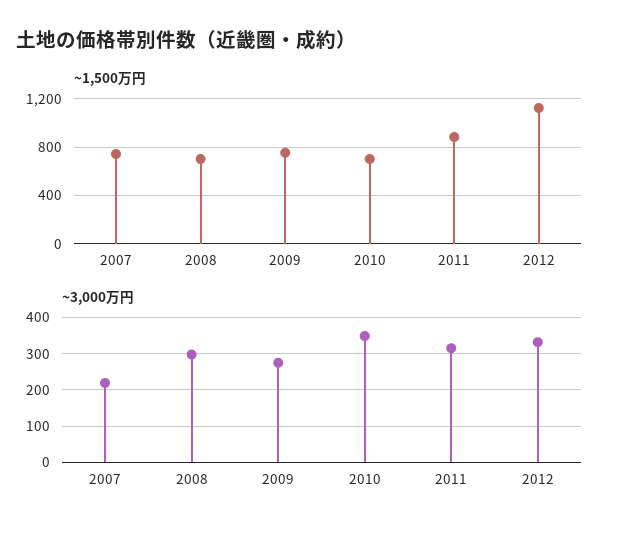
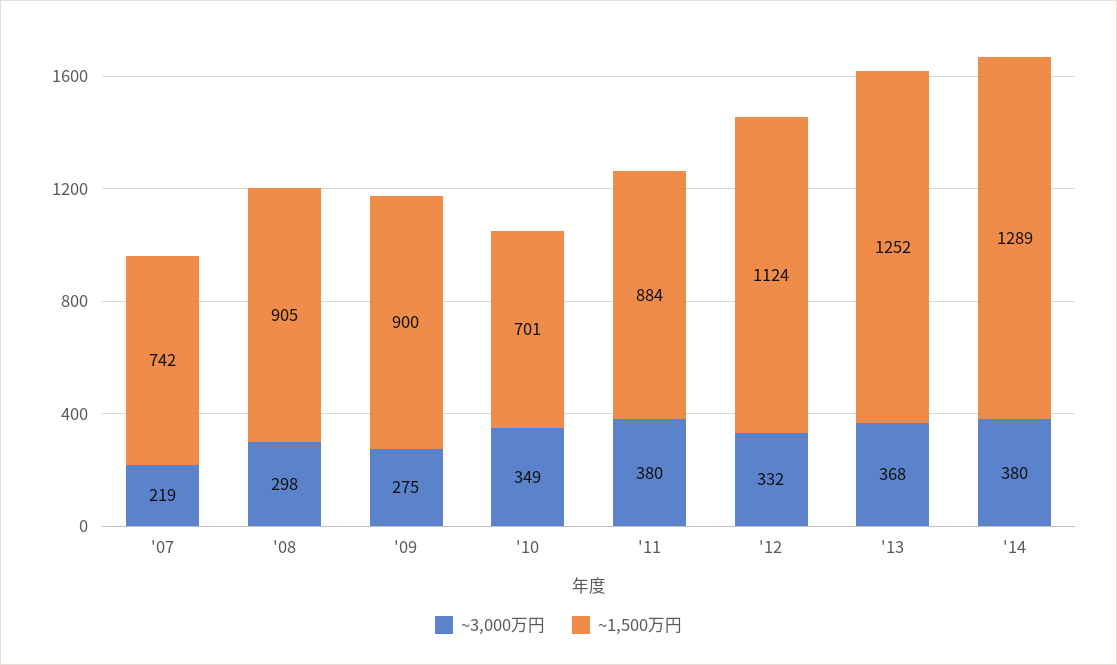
~1,500万円, 2008: 700 -> 905
~1,500万円, 2009: 750 -> 900
~3,000万円, 2011: 320 -> 380
~3,000万円, '13: none -> 368
~1,500万円, '13: none -> 1252
~3,000万円, '14: none -> 380
~1,500万円, '14: none -> 1289

